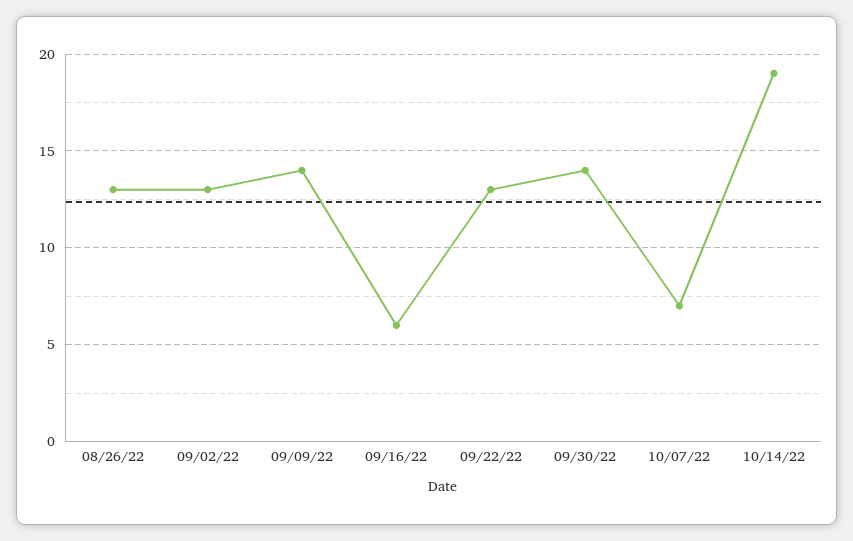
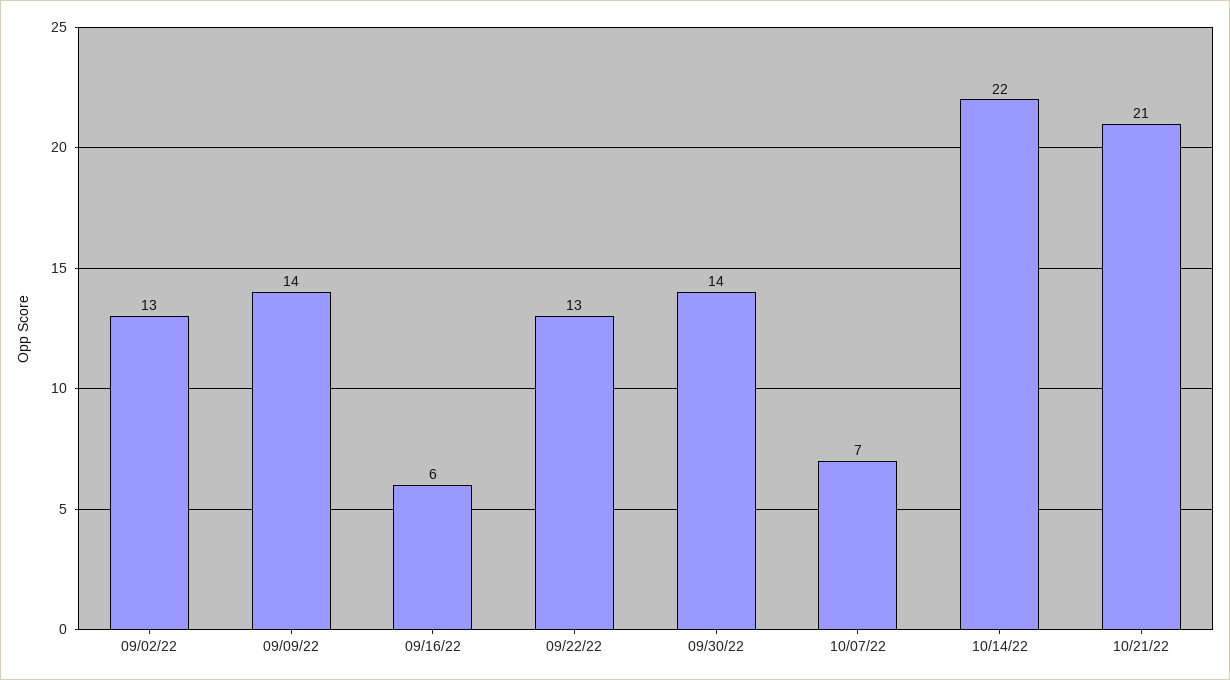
08/26/22: 13 -> none
10/14/22: 19 -> 22
10/21/22: none -> 21

